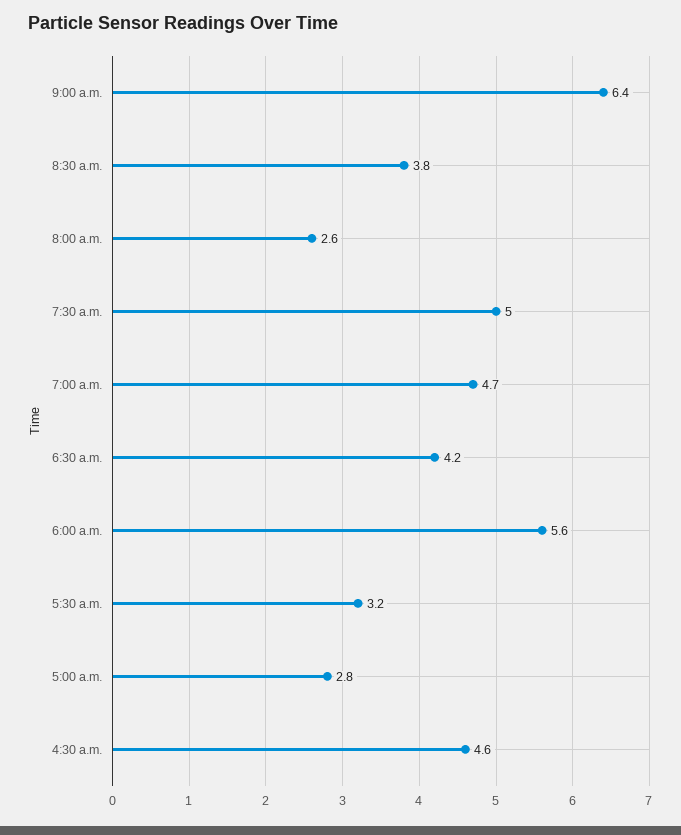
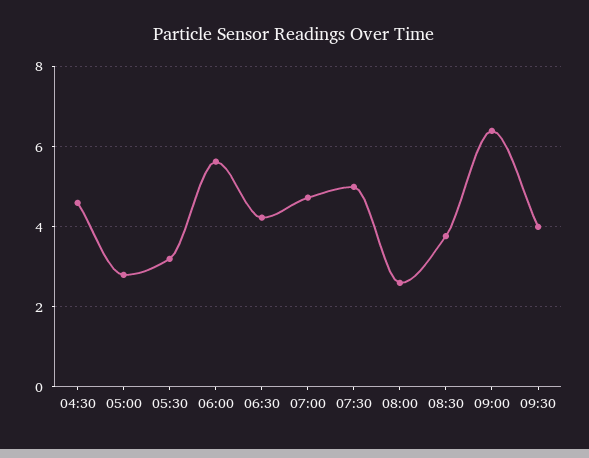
09:30: none -> 4

